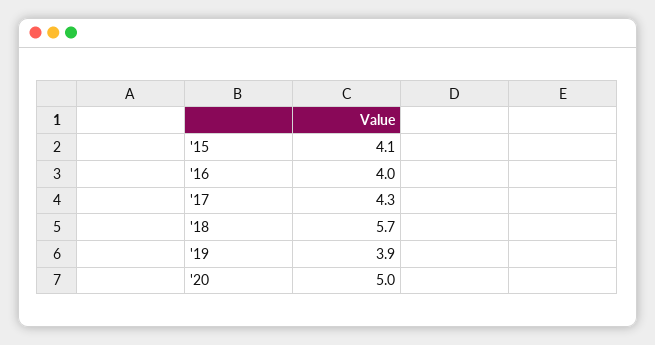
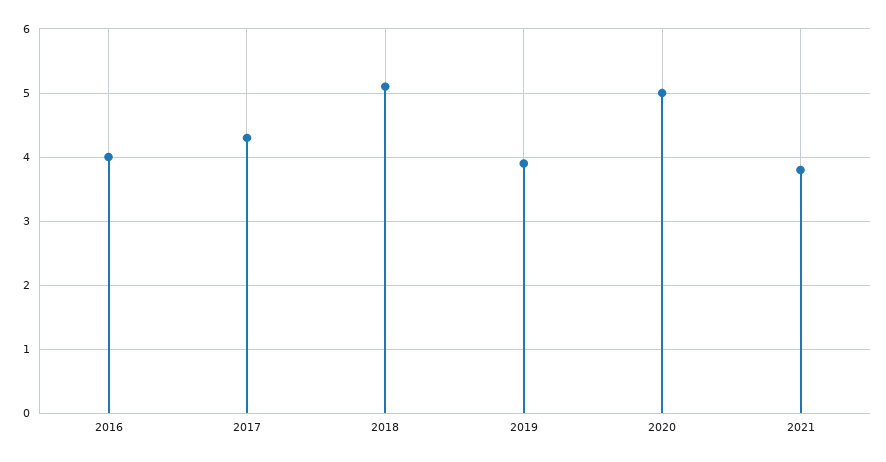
'15: 4.1 -> none
'18: 5.7 -> 5.1
2021: none -> 3.8

